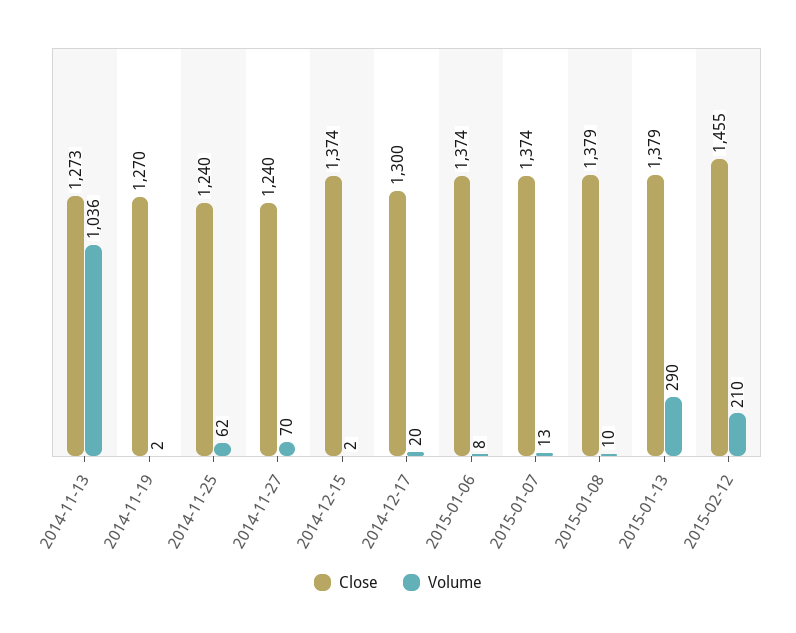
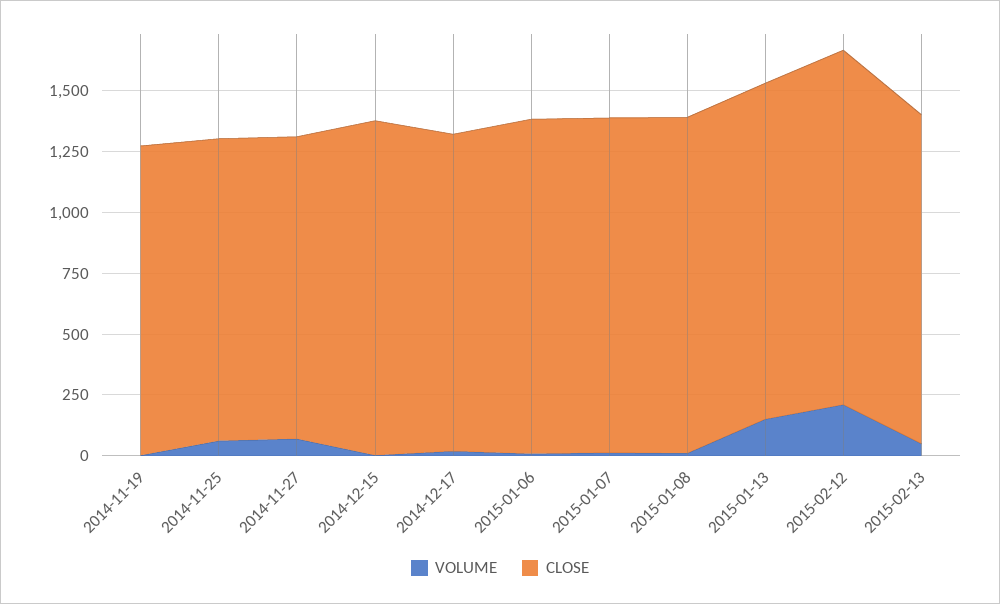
Close, 2014-11-13: 1273 -> none
Volume, 2014-11-13: 1036 -> none
Volume, 2015-01-13: 290 -> 150
Volume, 2015-02-13: none -> 50
Close, 2015-02-13: none -> 1350

